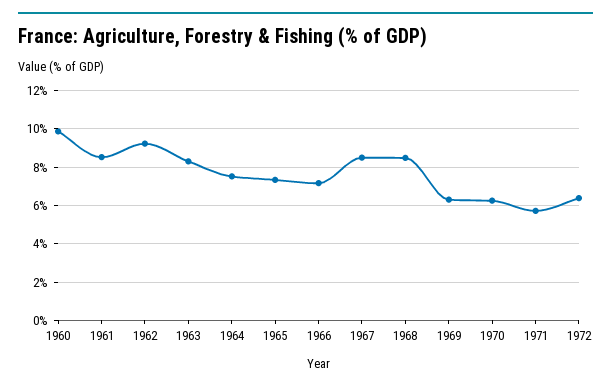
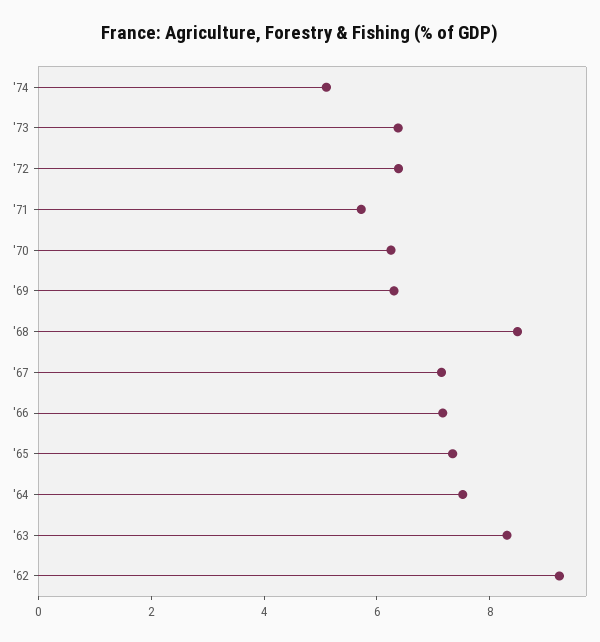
1960: 10 -> none
1961: 8.5 -> none
1967: 8.5 -> 7
'74: none -> 5
'73: none -> 6.5

